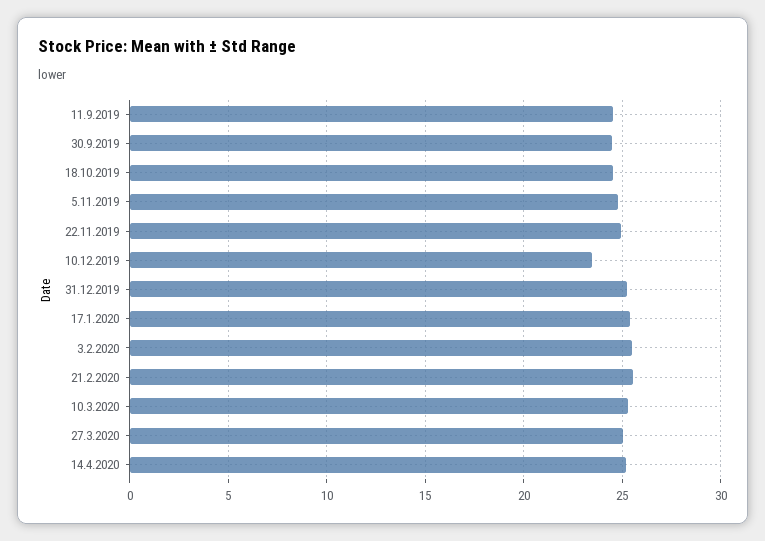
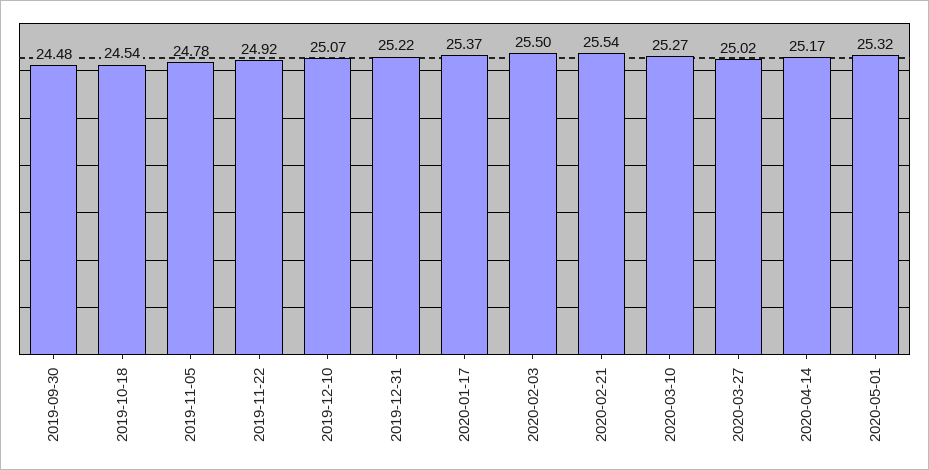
11.9.2019: 24.5 -> none
10.12.2019: 23.5 -> 25.07
2020-05-01: none -> 25.32

